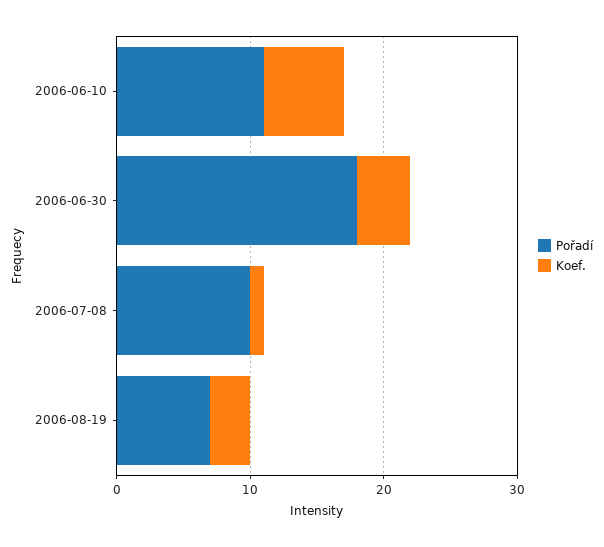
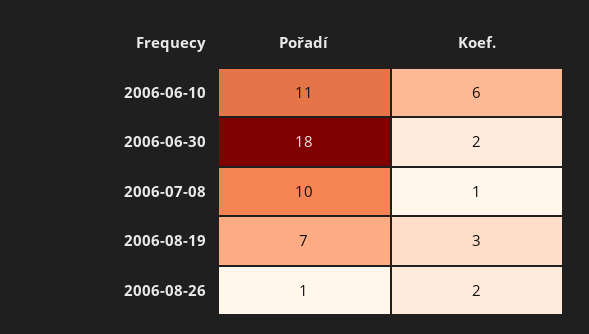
Koef., 2006-06-30: 4 -> 2
Pořadí, 2006-08-26: none -> 1
Koef., 2006-08-26: none -> 2

